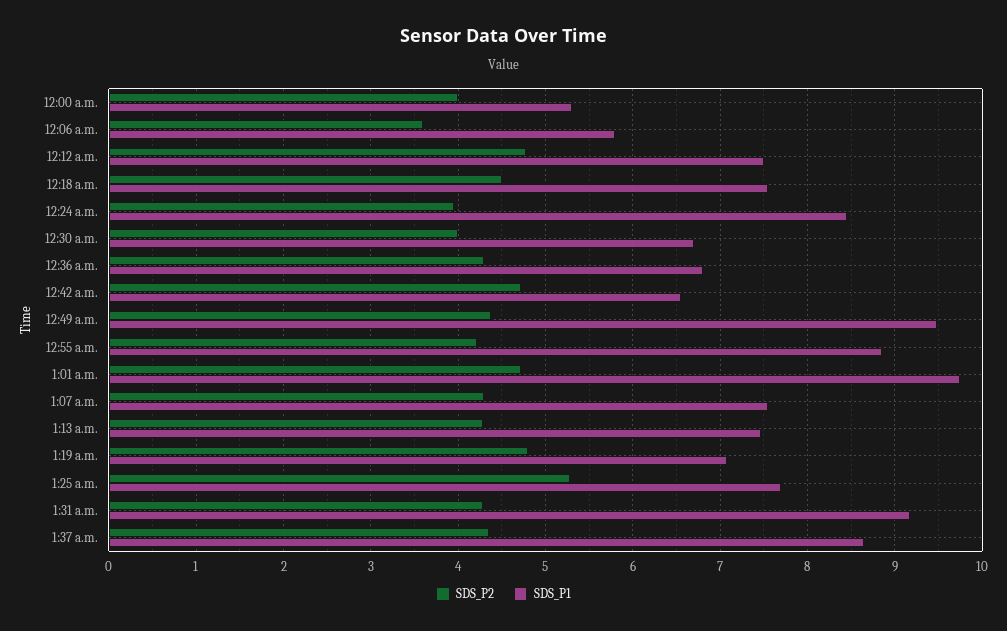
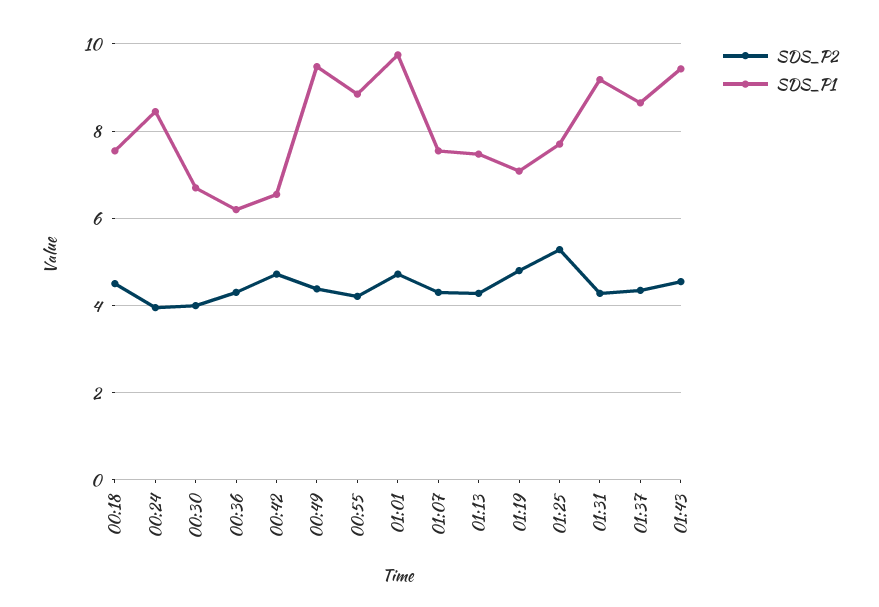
SDS_P2, 12:00 a.m.: 4 -> none
SDS_P1, 12:00 a.m.: 5.3 -> none
SDS_P2, 12:06 a.m.: 3.6 -> none
SDS_P1, 12:06 a.m.: 5.8 -> none
SDS_P2, 12:12 a.m.: 4.8 -> none
SDS_P1, 12:12 a.m.: 7.5 -> none
SDS_P1, 12:36 a.m.: 6.8 -> 6.2
SDS_P2, 01:43: none -> 4.6
SDS_P1, 01:43: none -> 9.4

